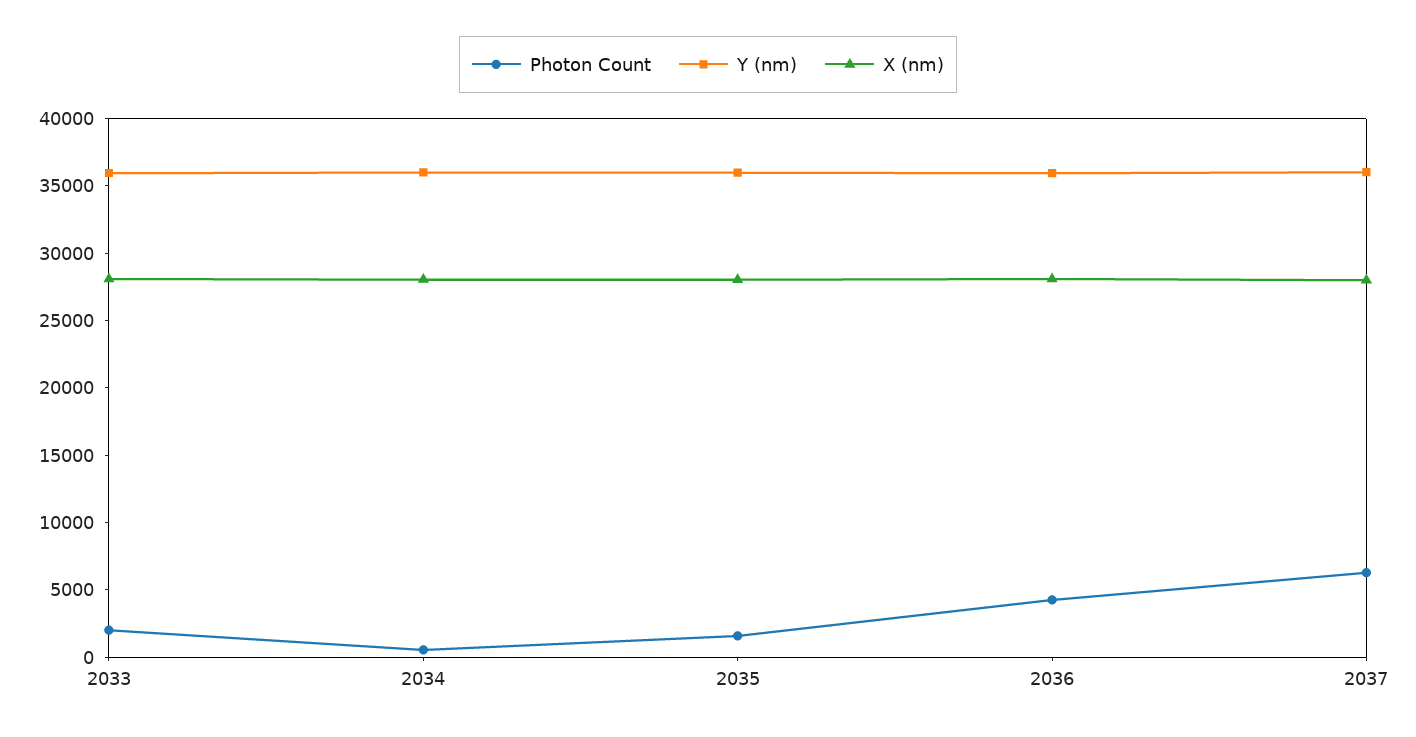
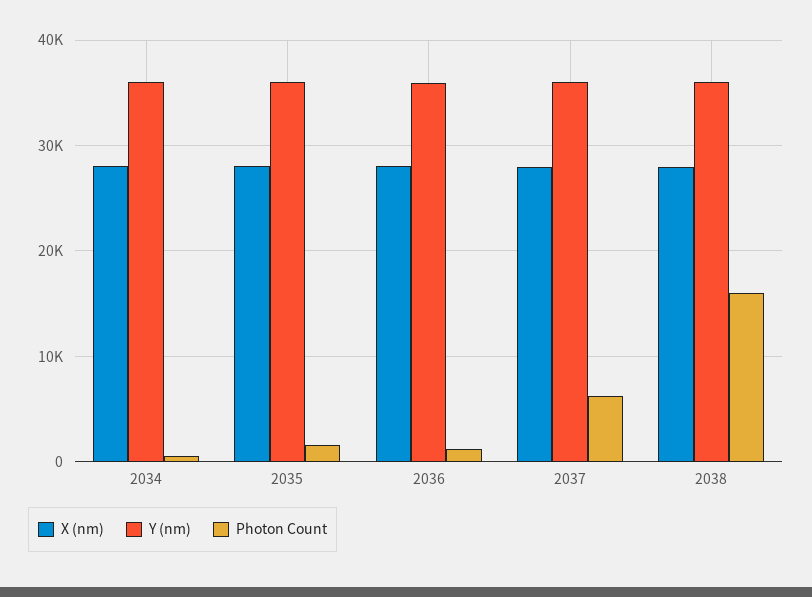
Photon Count, 2033: 2000 -> none
Y (nm), 2033: 36000 -> none
X (nm), 2033: 28000 -> none
Photon Count, 2036: 4000 -> 1000
X (nm), 2038: none -> 28000
Y (nm), 2038: none -> 36000
Photon Count, 2038: none -> 16000

